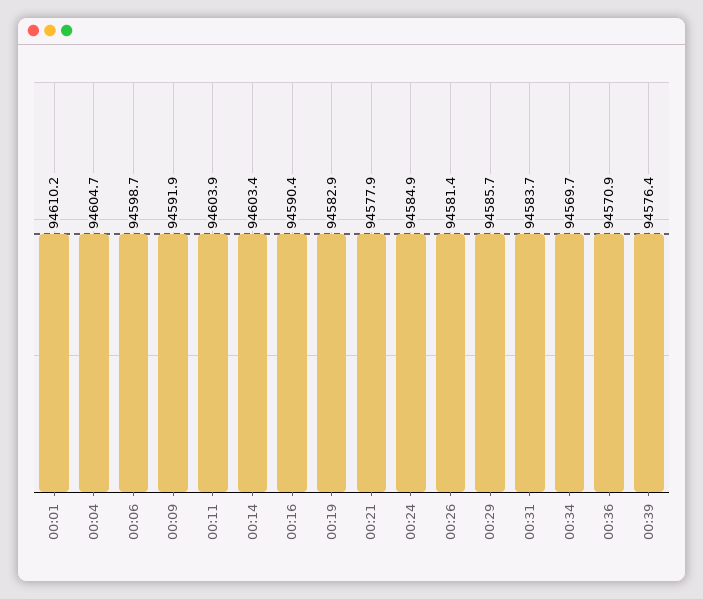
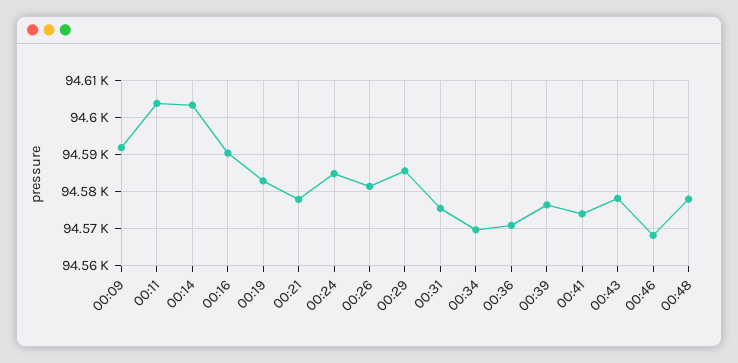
00:01: 94610.2 -> none
00:04: 94604.7 -> none
00:06: 94598.7 -> none
00:31: 94583.7 -> 94576
00:41: none -> 94574
00:43: none -> 94578
00:46: none -> 94568
00:48: none -> 94578

